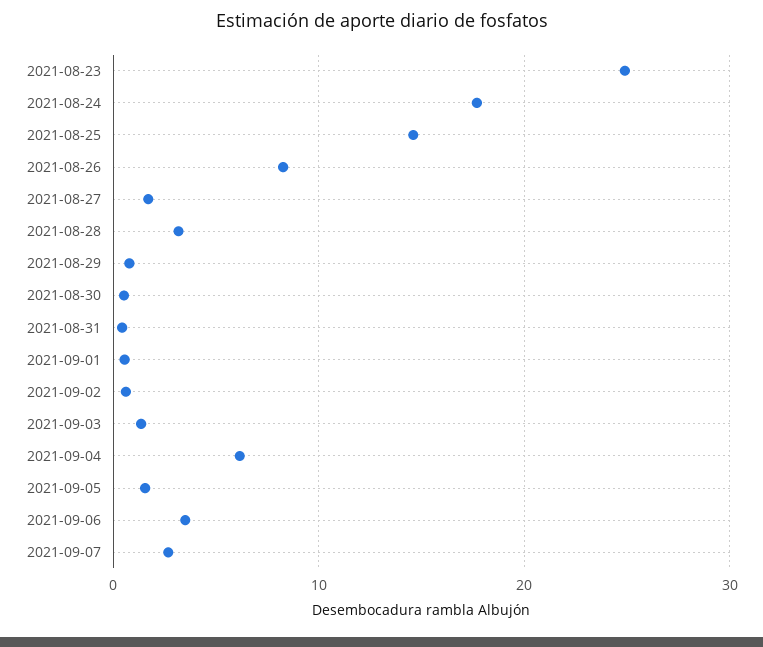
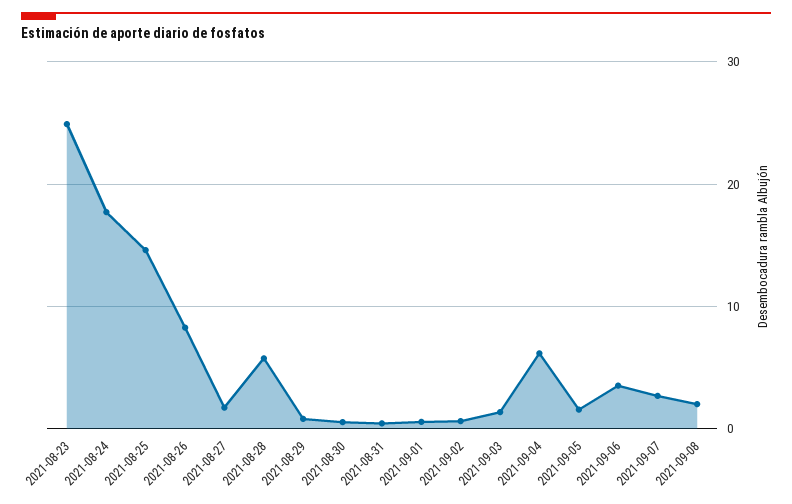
2021-08-28: 3 -> 6
2021-09-08: none -> 2

